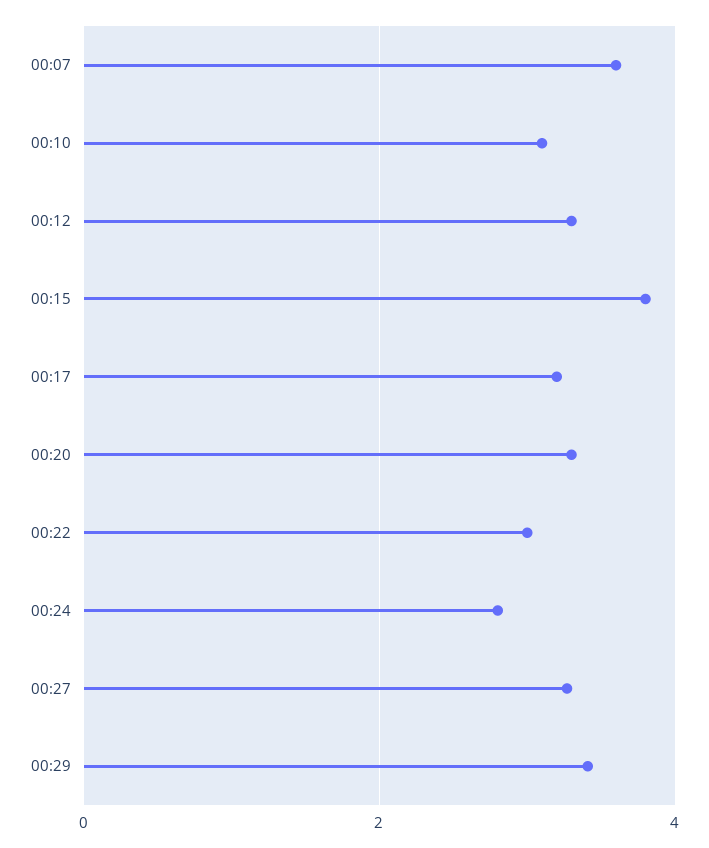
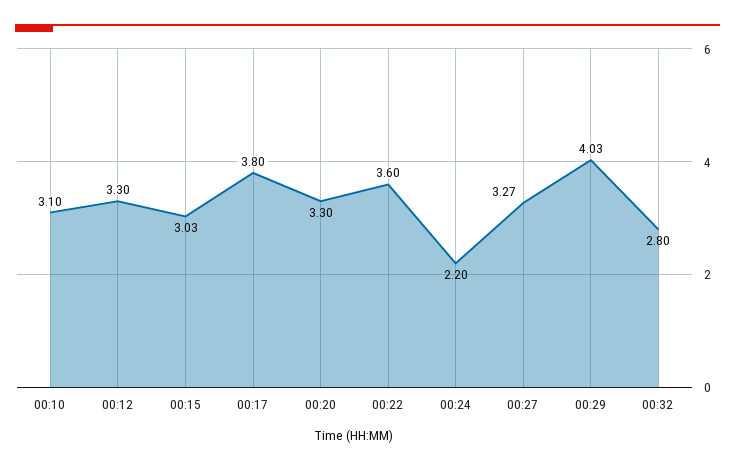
00:07: 3.6 -> none
00:15: 3.8 -> 3.03
00:17: 3.2 -> 3.8
00:22: 3 -> 3.6
00:24: 2.8 -> 2.2
00:29: 3.4 -> 4.03
00:32: none -> 2.8

